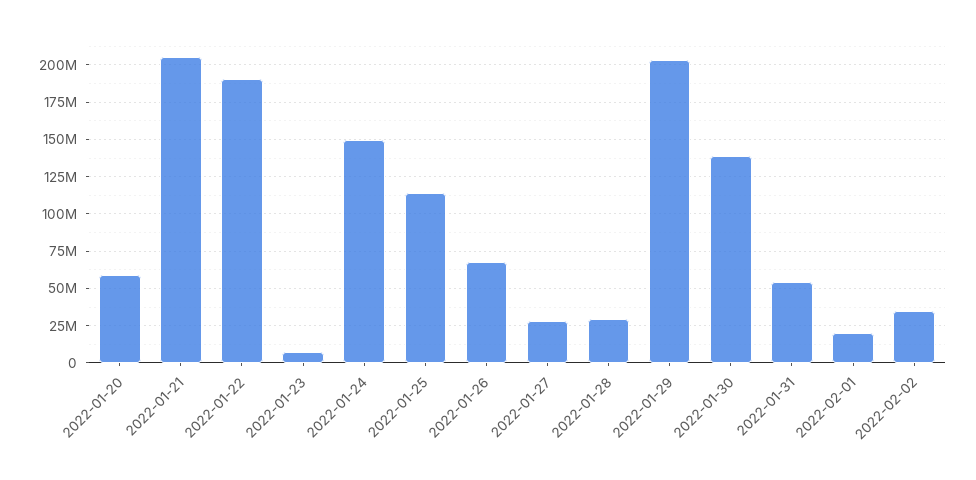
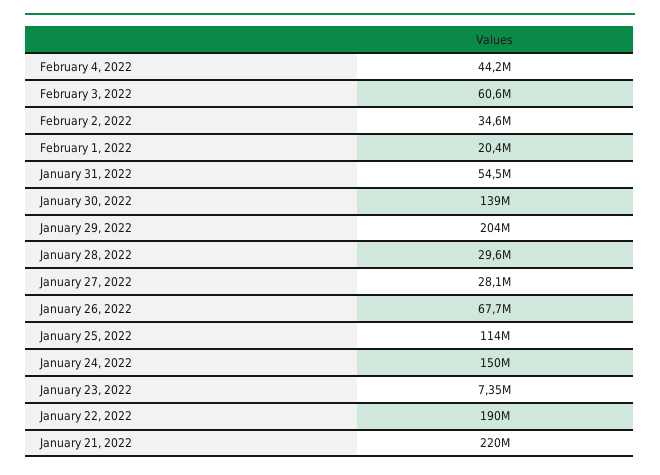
2022-01-20: 60000000 -> none
2022-01-21: 205000000 -> 220000000
February 4, 2022: none -> 44200000
February 3, 2022: none -> 60600000

